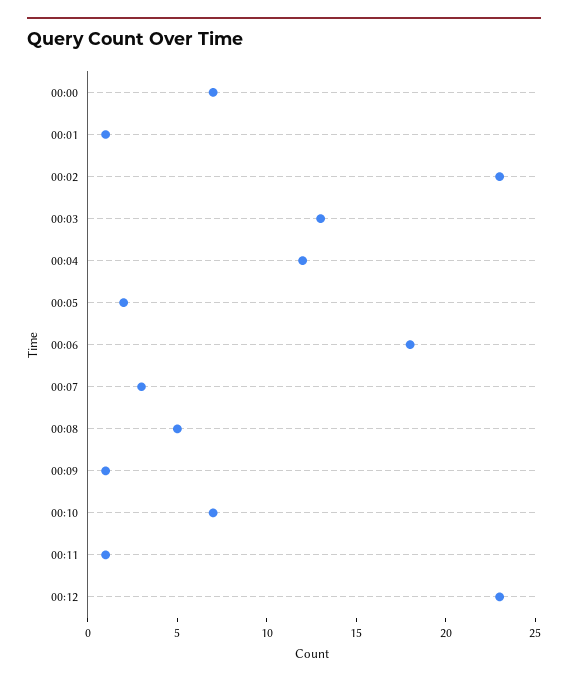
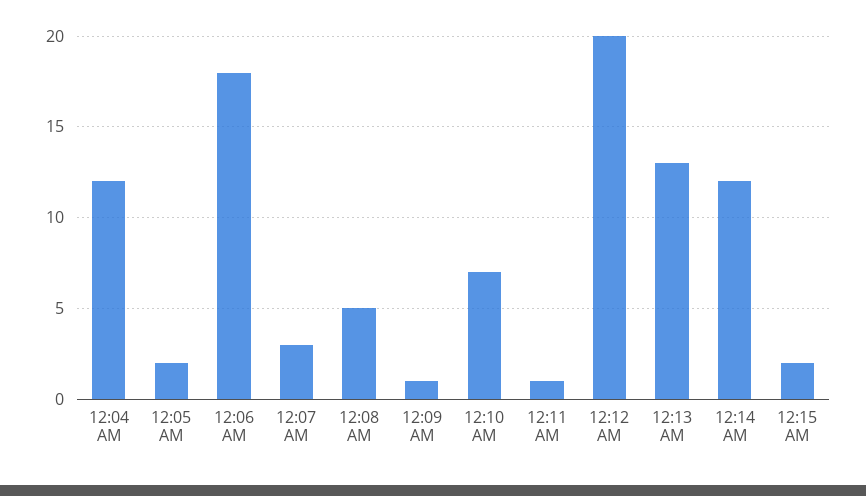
00:00: 7 -> none
00:01: 1 -> none
00:02: 23 -> none
00:03: 13 -> none
00:12: 23 -> 20
12:13 AM: none -> 13
12:14 AM: none -> 12
12:15 AM: none -> 2

